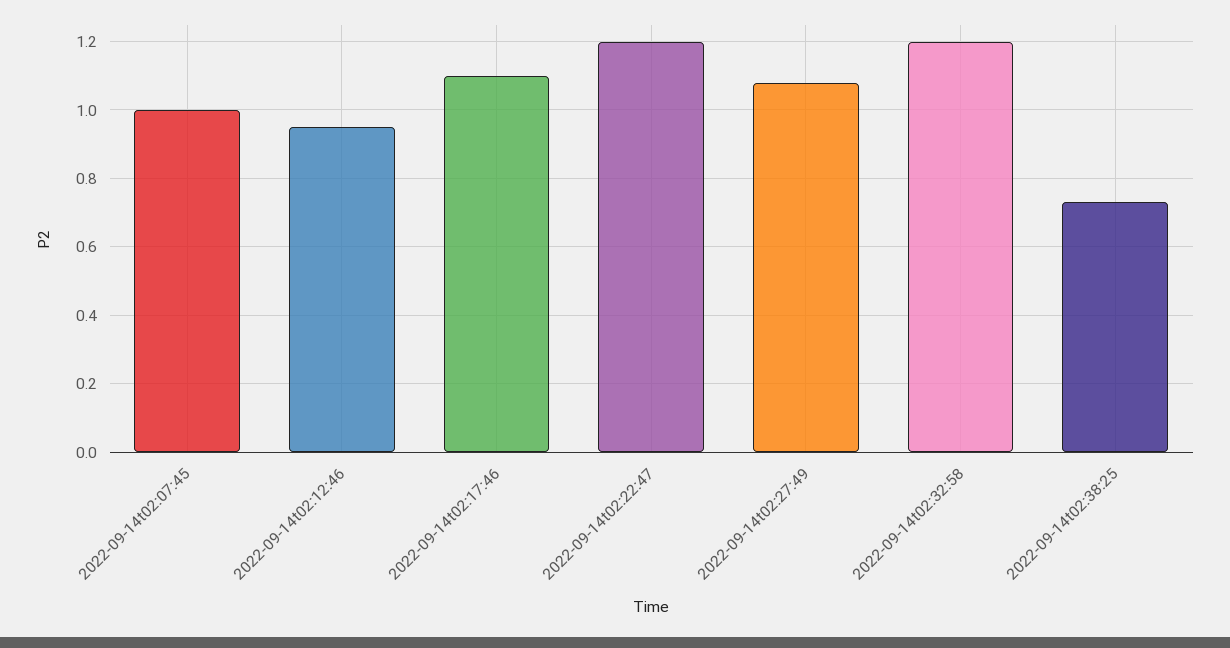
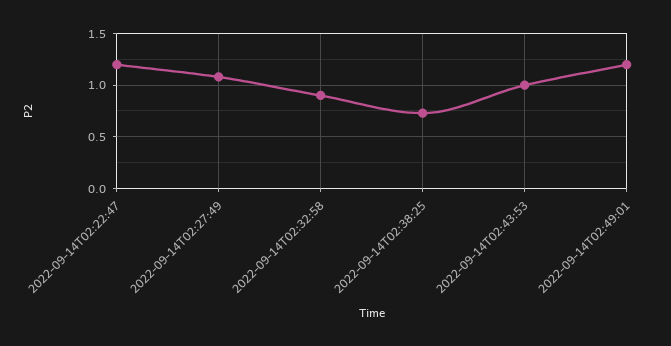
2022-09-14t02:07:45: 1 -> none
2022-09-14t02:12:46: 0.95 -> none
2022-09-14t02:17:46: 1.1 -> none
2022-09-14t02:32:58: 1.2 -> 0.9
2022-09-14T02:43:53: none -> 1
2022-09-14T02:49:01: none -> 1.2

